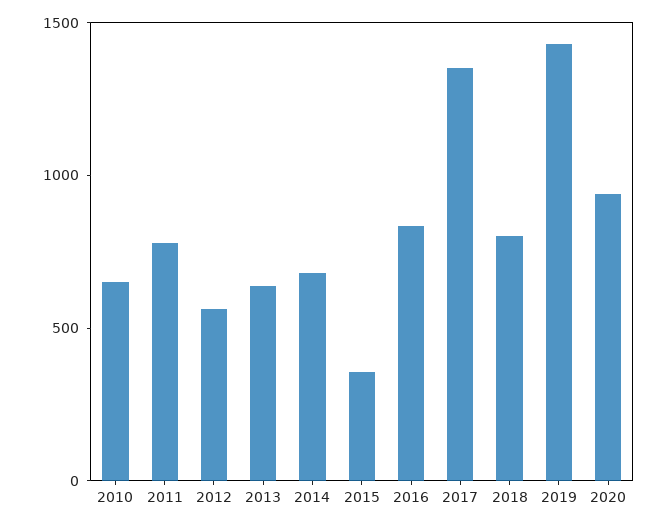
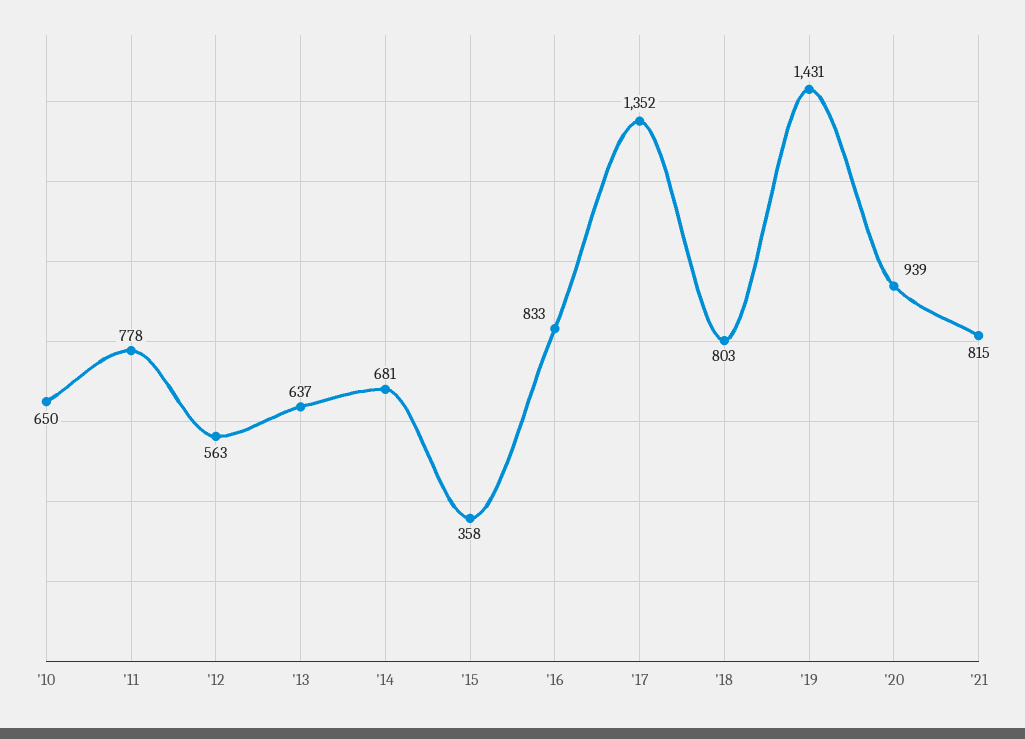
'21: none -> 815

